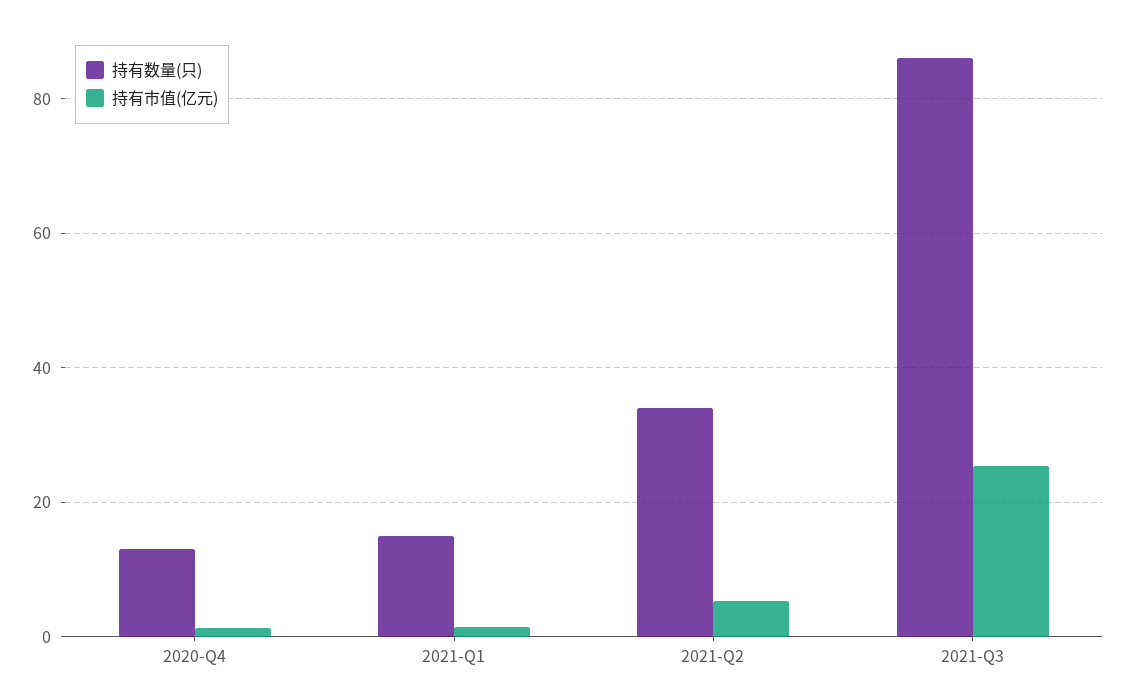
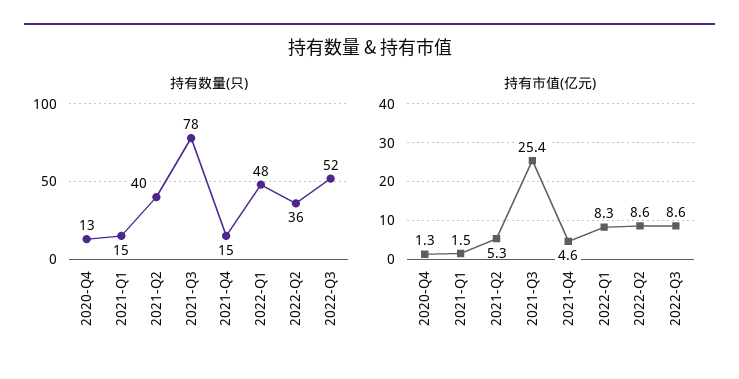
持有数量(只), 2021-Q2: 34 -> 40
持有数量(只), 2021-Q3: 86 -> 78
持有数量(只), 2021-Q4: none -> 15
持有数量(只), 2022-Q1: none -> 48
持有数量(只), 2022-Q2: none -> 36
持有数量(只), 2022-Q3: none -> 52
持有市值(亿元), 2021-Q4: none -> 4.6
持有市值(亿元), 2022-Q1: none -> 8.3
持有市值(亿元), 2022-Q2: none -> 8.6
持有市值(亿元), 2022-Q3: none -> 8.6

